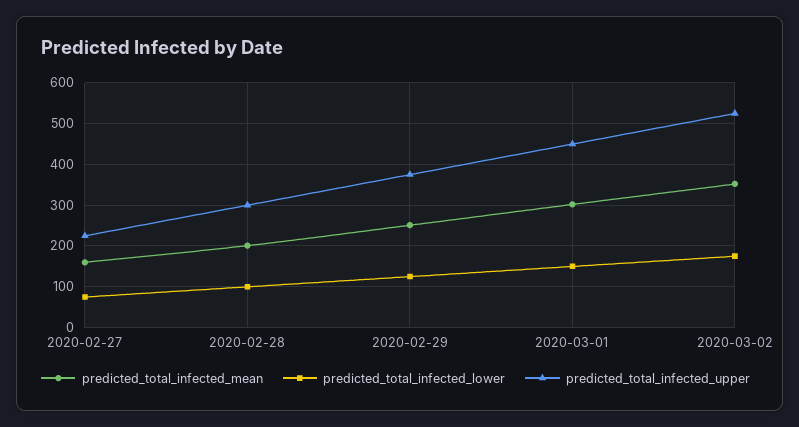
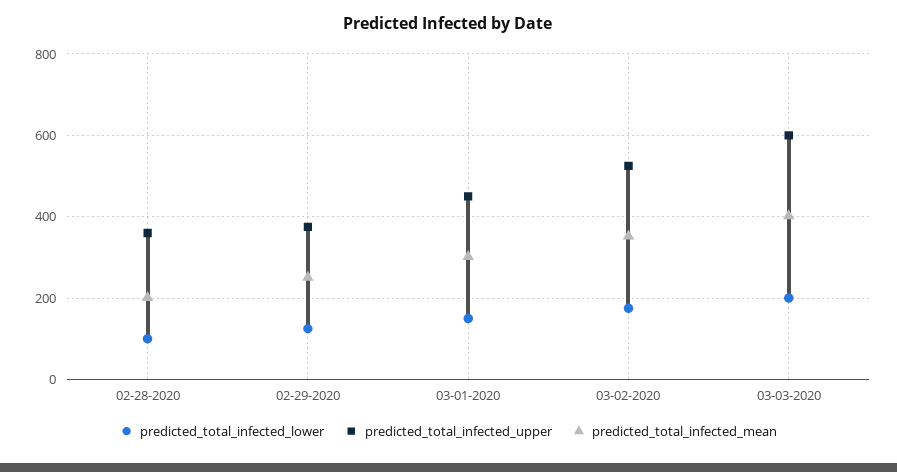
predicted_total_infected_mean, 2020-02-27: 160 -> none
predicted_total_infected_lower, 2020-02-27: 80 -> none
predicted_total_infected_upper, 2020-02-27: 220 -> none
predicted_total_infected_upper, 2020-02-28: 300 -> 360
predicted_total_infected_lower, 03-03-2020: none -> 200
predicted_total_infected_upper, 03-03-2020: none -> 600
predicted_total_infected_mean, 03-03-2020: none -> 400

